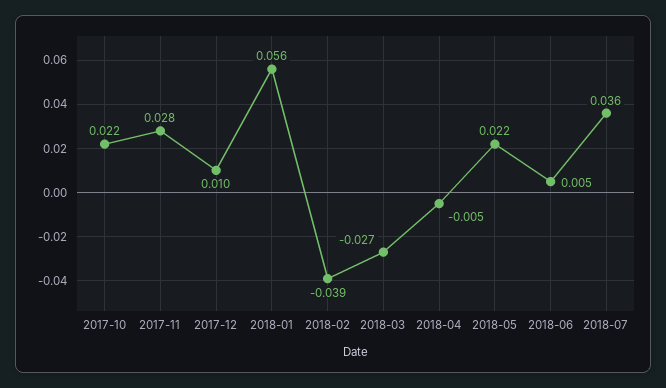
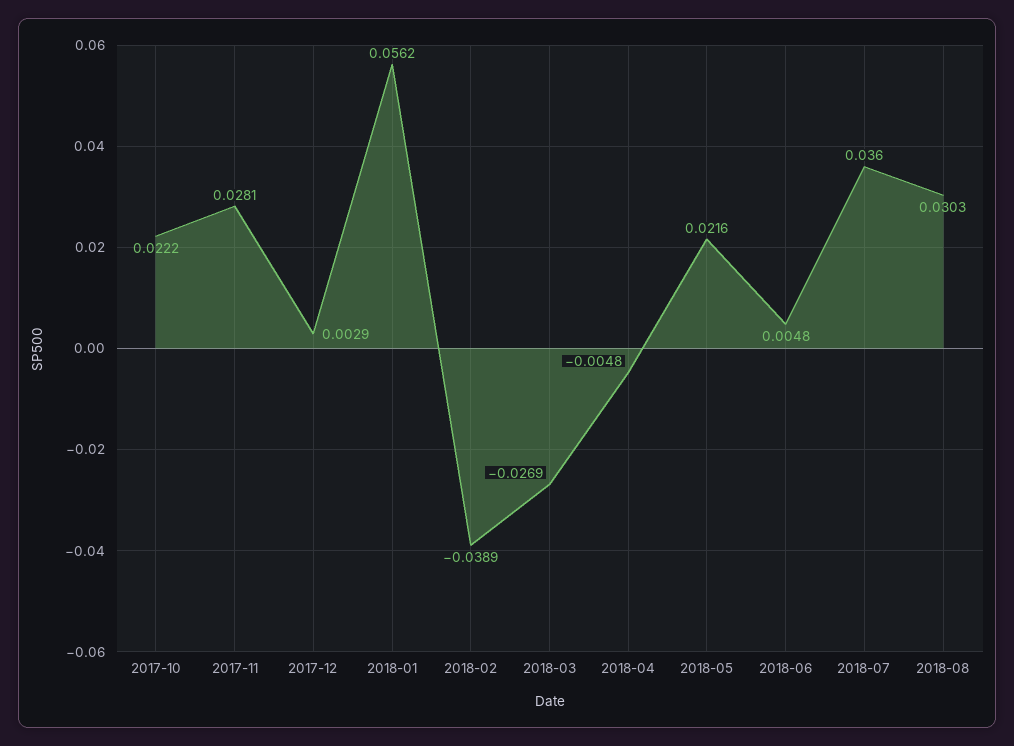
2017-12: 0.01 -> 0.0029
2018-08: none -> 0.0303

